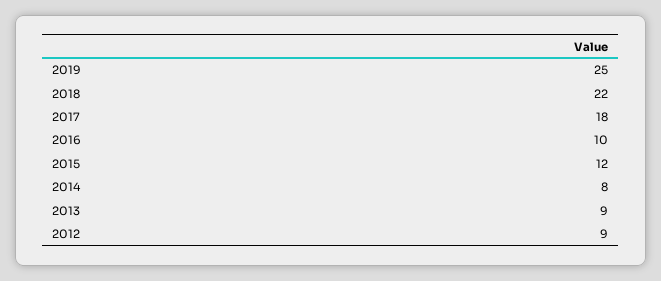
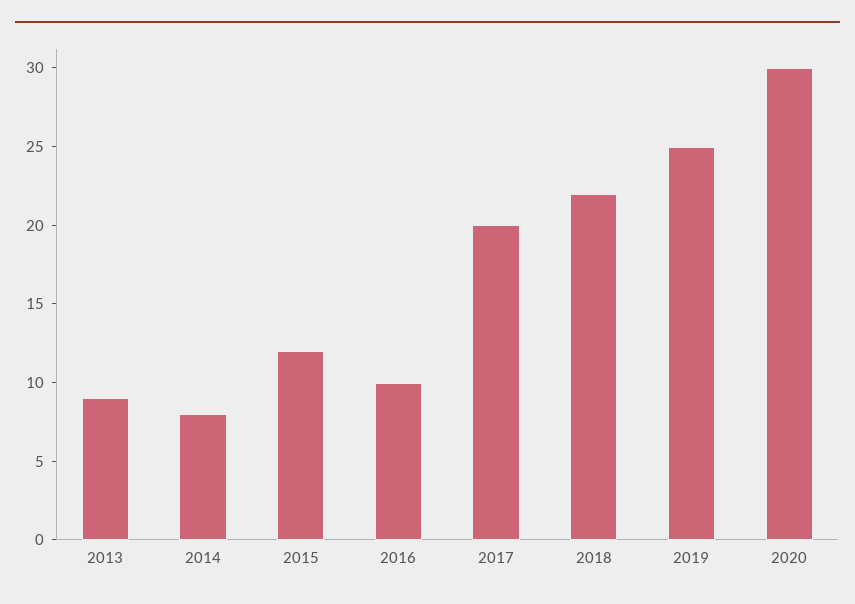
2017: 18 -> 20
2012: 9 -> none
2020: none -> 30

